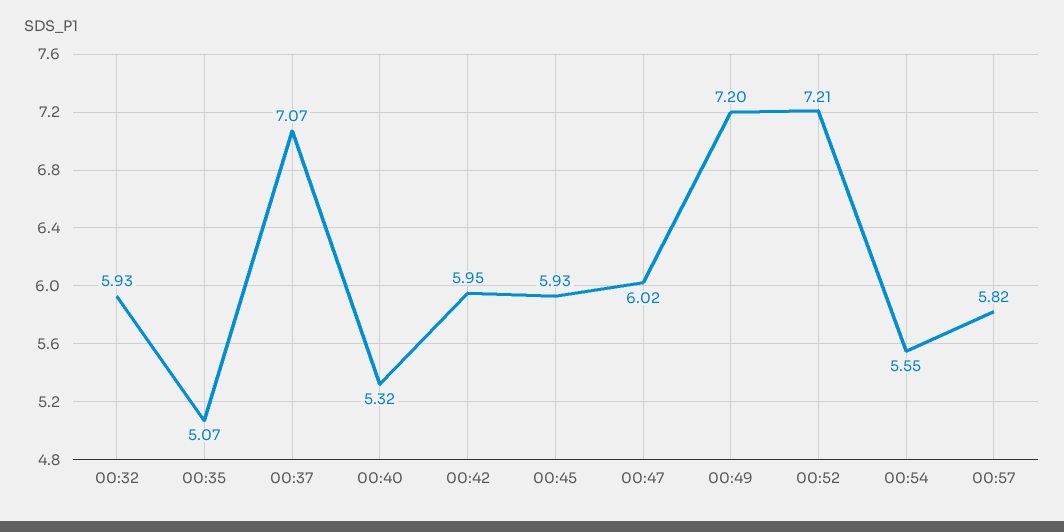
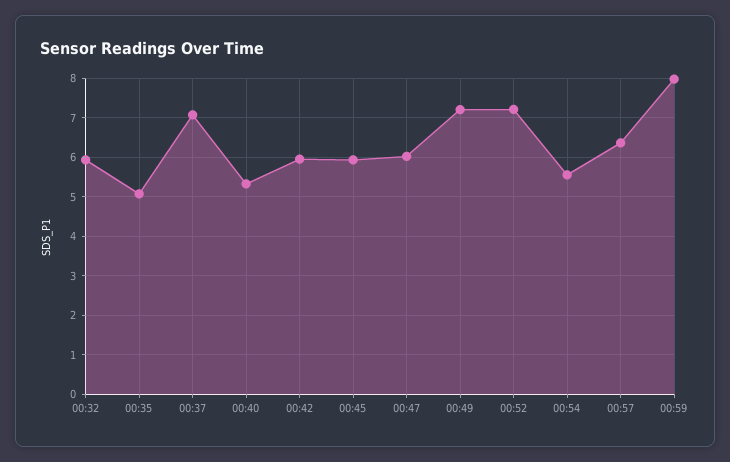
00:57: 5.82 -> 6.4
00:59: none -> 8

